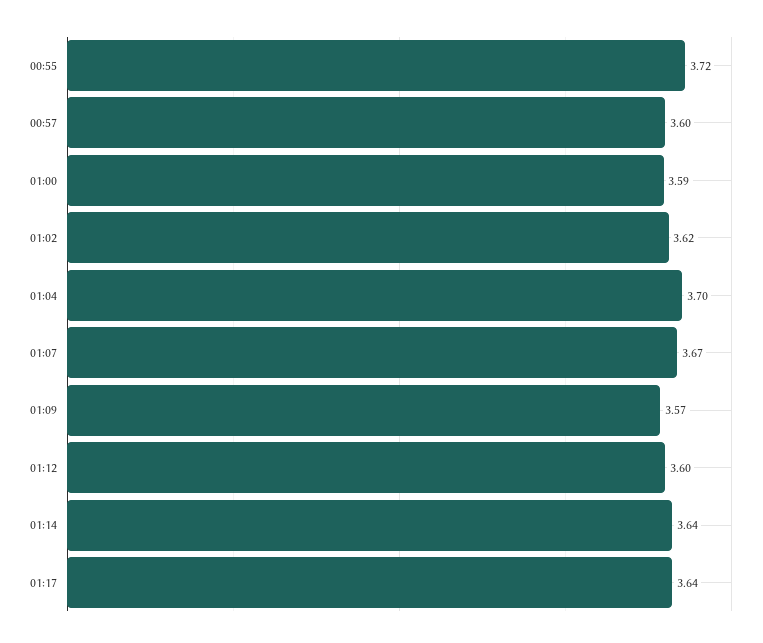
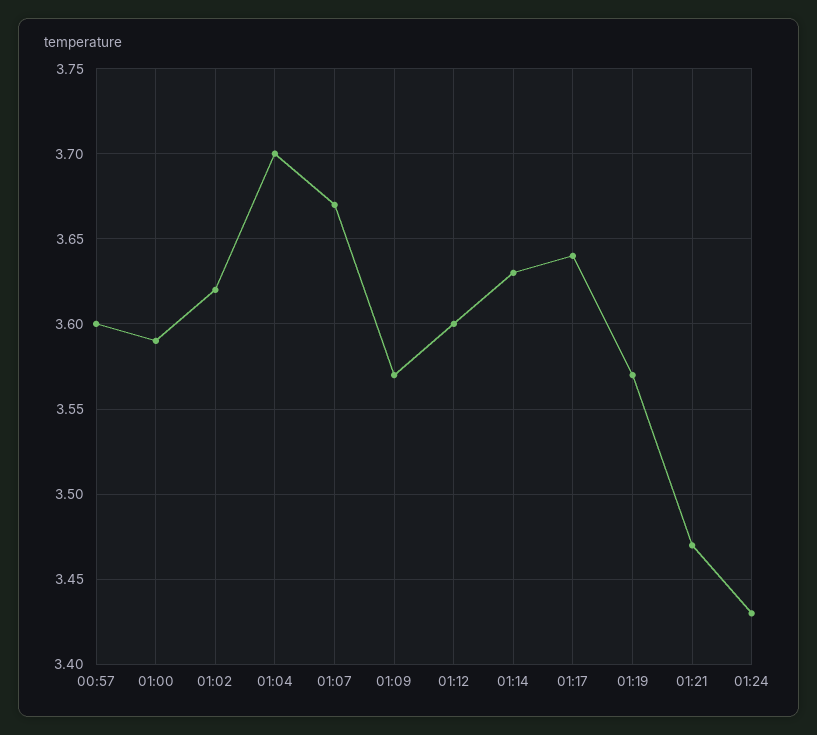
00:55: 3.72 -> none
01:14: 3.64 -> 3.63
01:19: none -> 3.57
01:21: none -> 3.47
01:24: none -> 3.43

